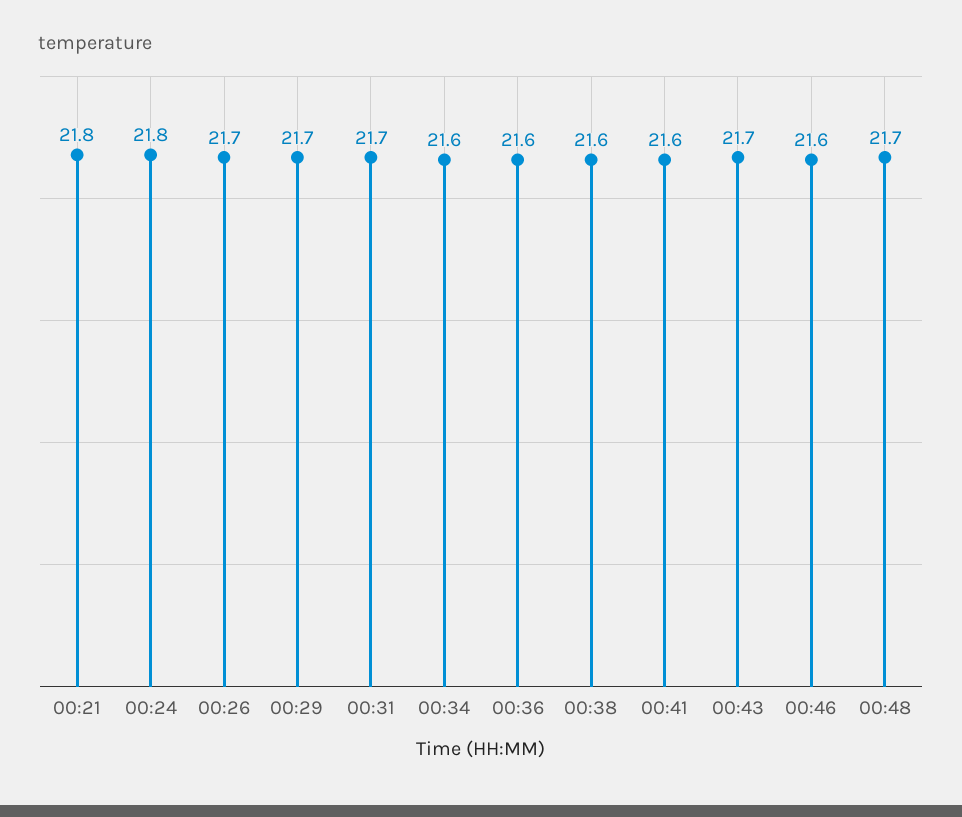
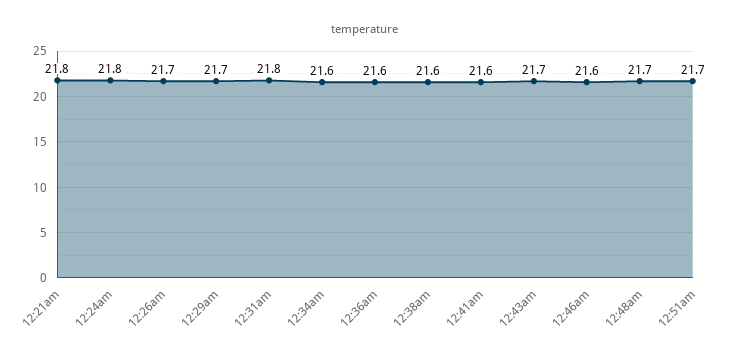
00:31: 21.7 -> 21.8
12:51am: none -> 21.7

